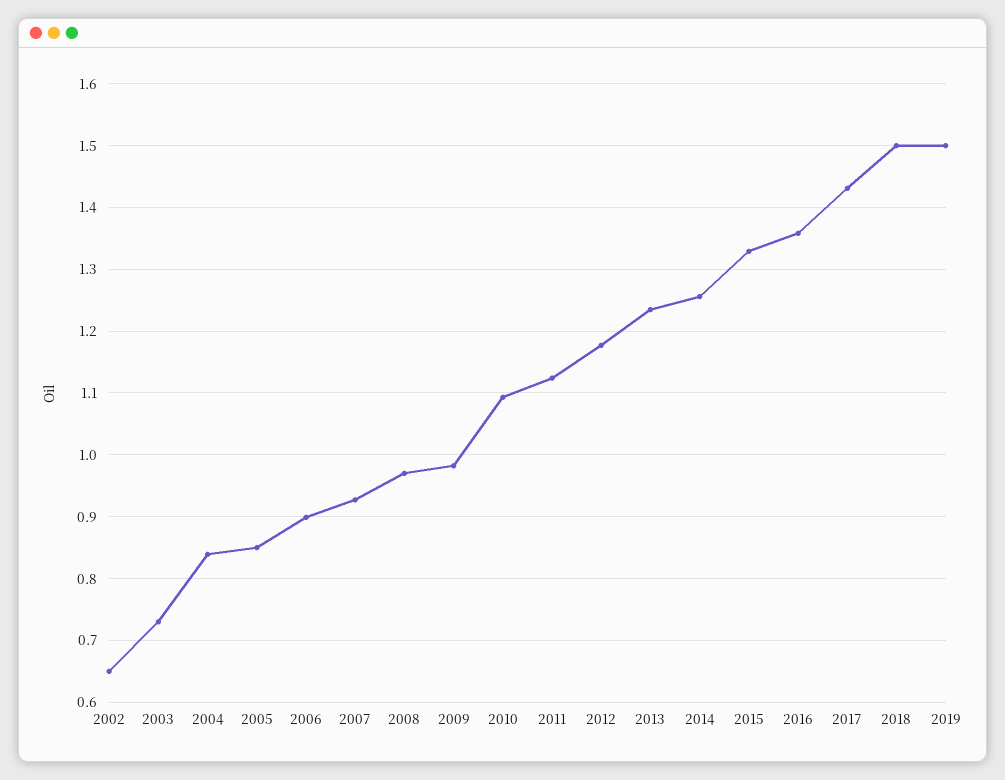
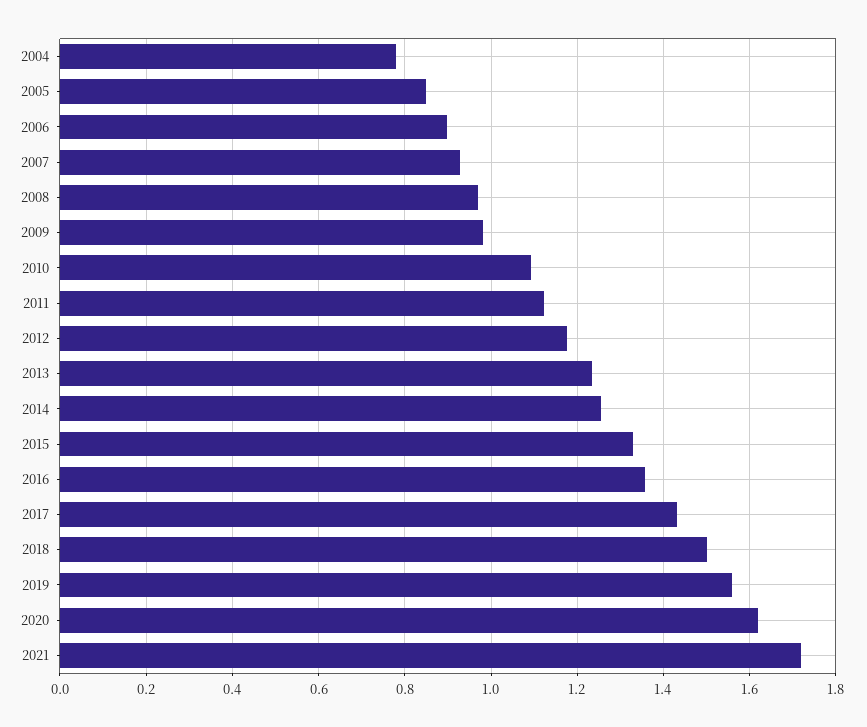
2002: 0.65 -> none
2003: 0.73 -> none
2004: 0.84 -> 0.78
2019: 1.5 -> 1.56
2020: none -> 1.62
2021: none -> 1.72

